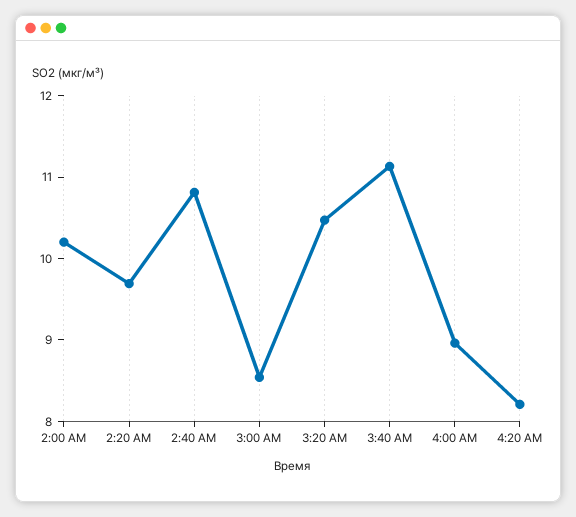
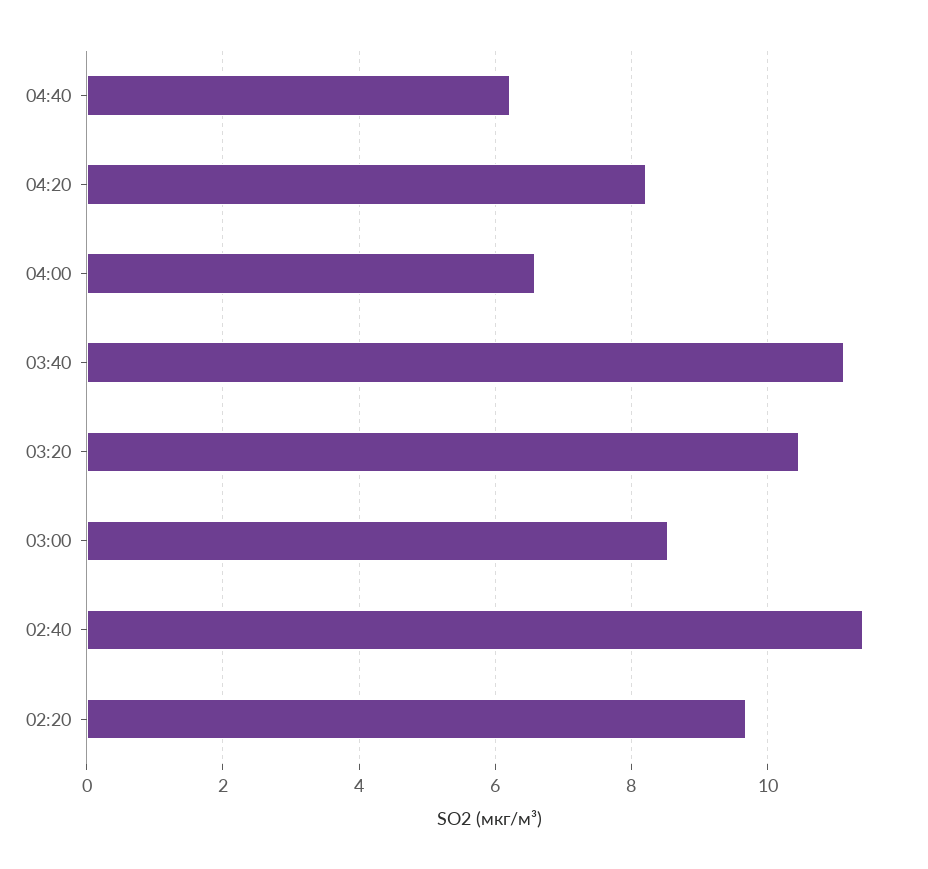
2:00 AM: 10.2 -> none
2:40 AM: 10.8 -> 11.4
4:00 AM: 9 -> 6.6
04:40: none -> 6.2

